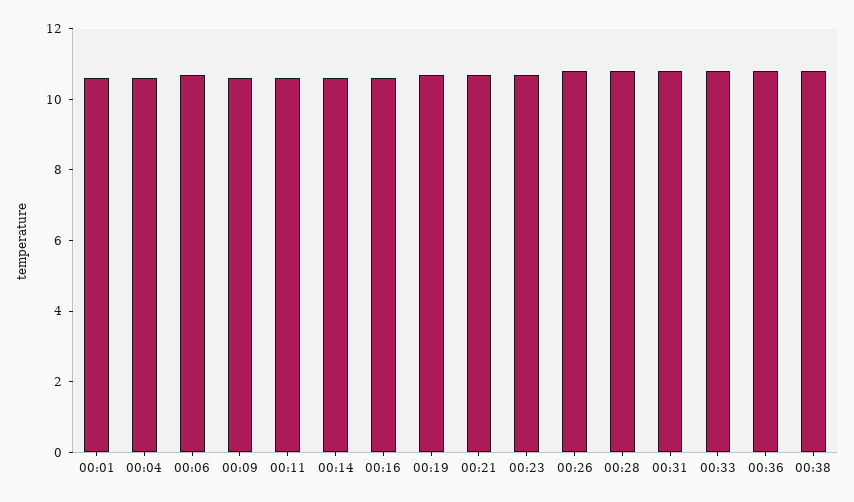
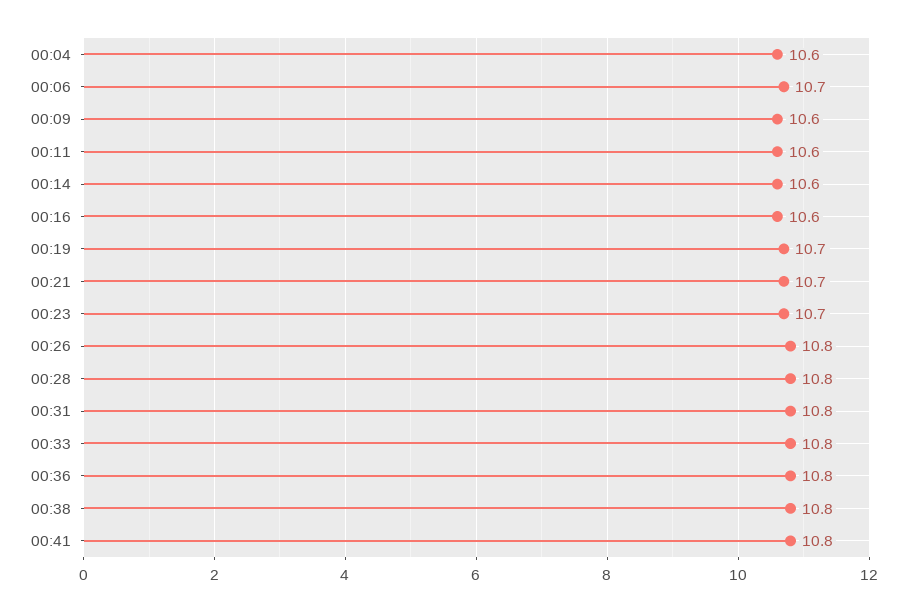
00:01: 10.5 -> none
00:41: none -> 10.8

